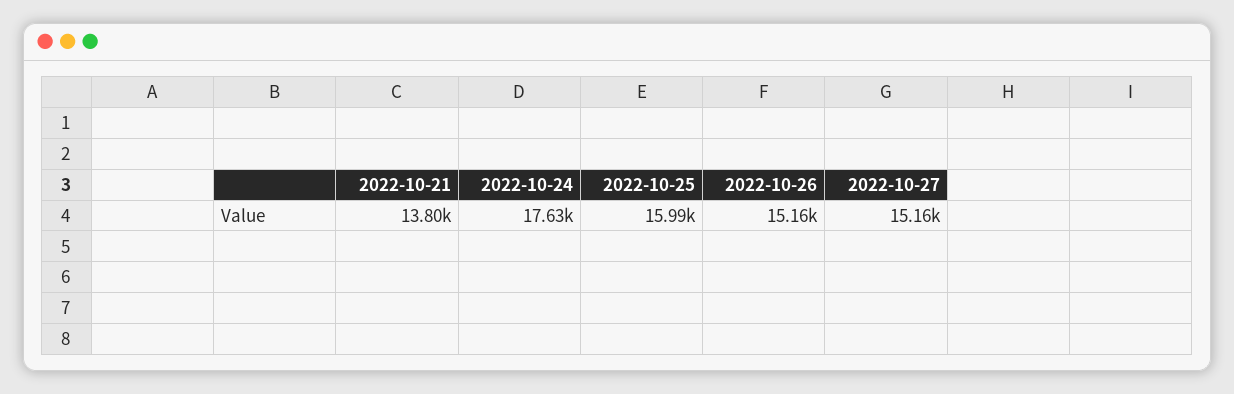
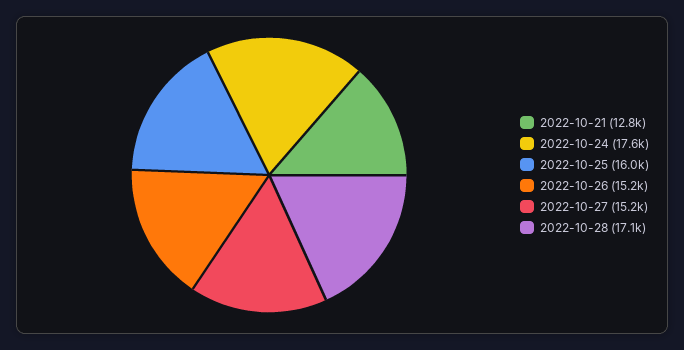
2022-10-21: 13800 -> 12800
2022-10-28: none -> 17100

